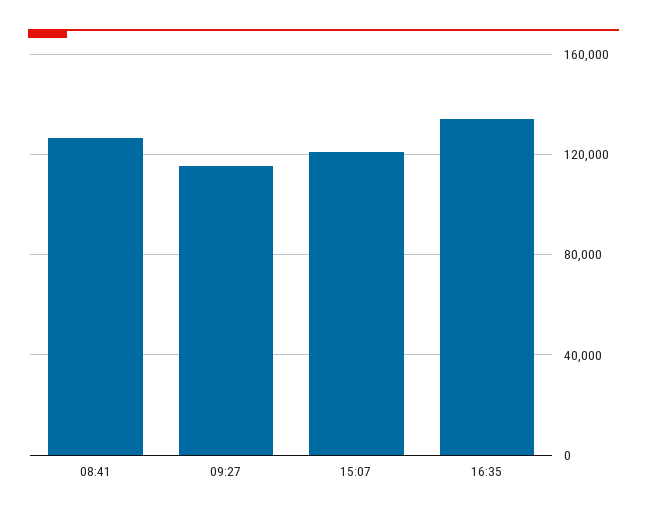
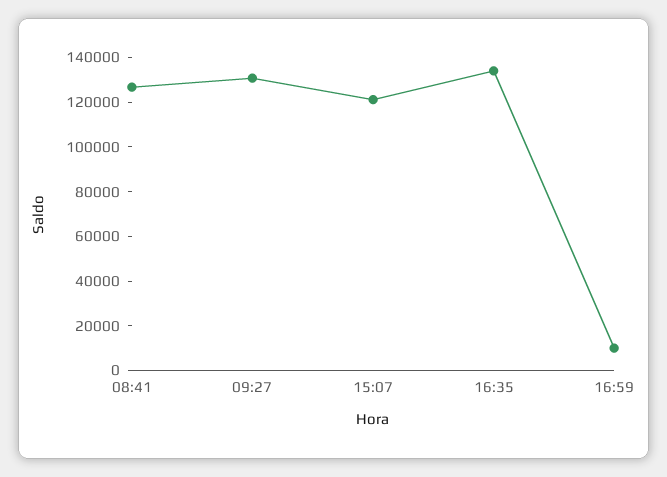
09:27: 115000 -> 130000
16:59: none -> 10000

